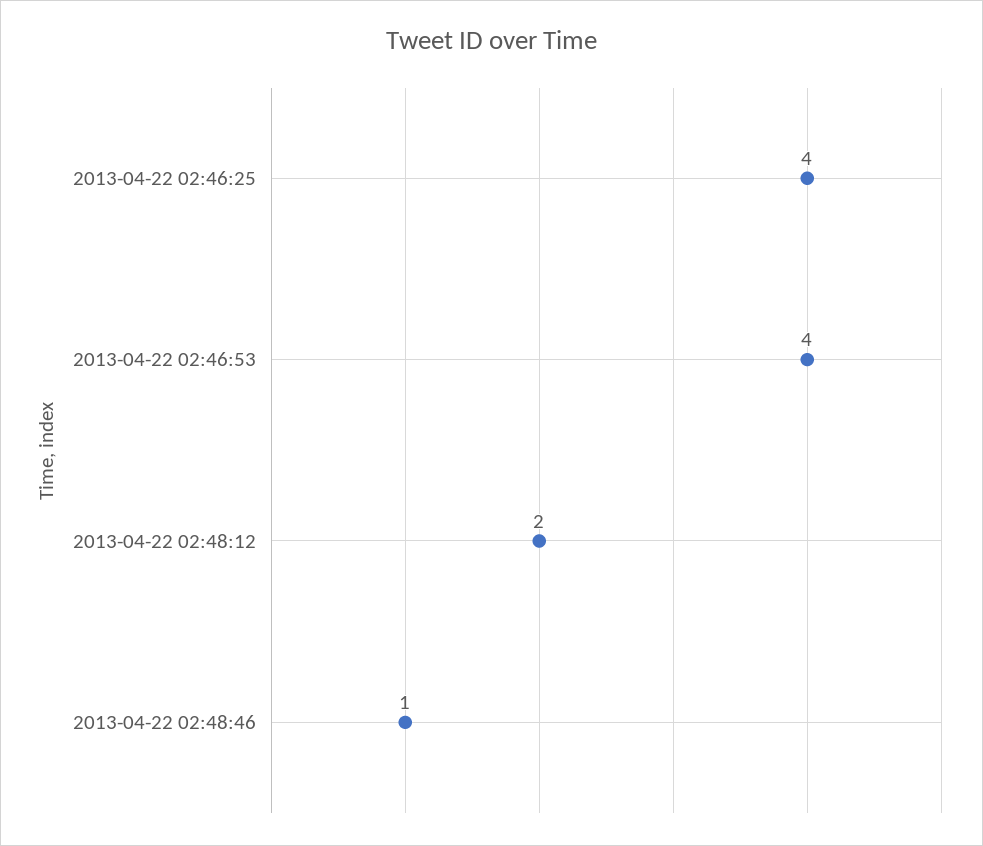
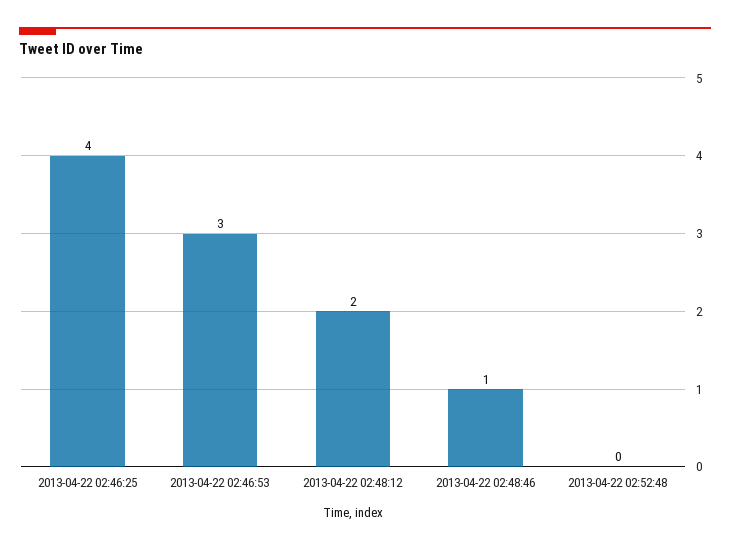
2013-04-22 02:46:53: 4 -> 3
2013-04-22 02:52:48: none -> 0

